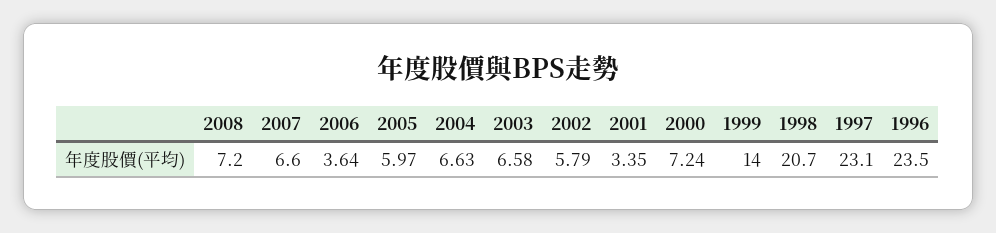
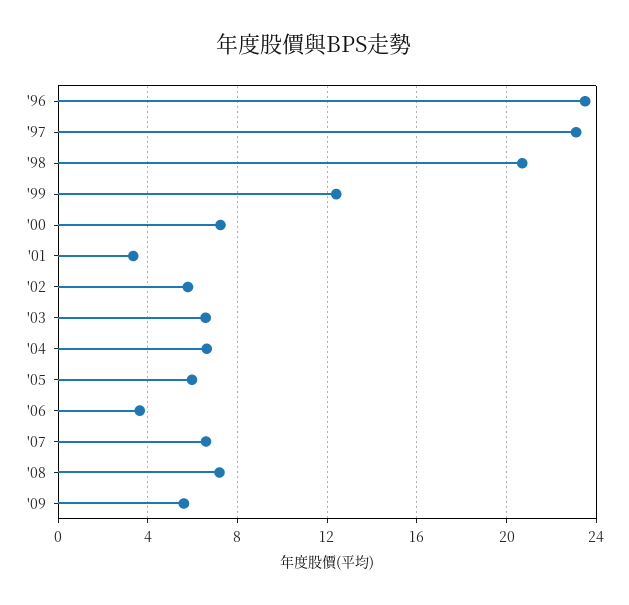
1999: 14 -> 12.5
'09: none -> 5.5

